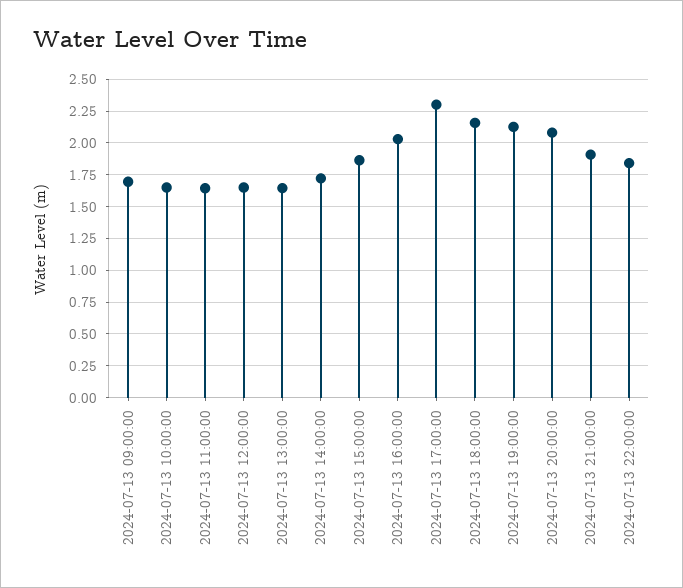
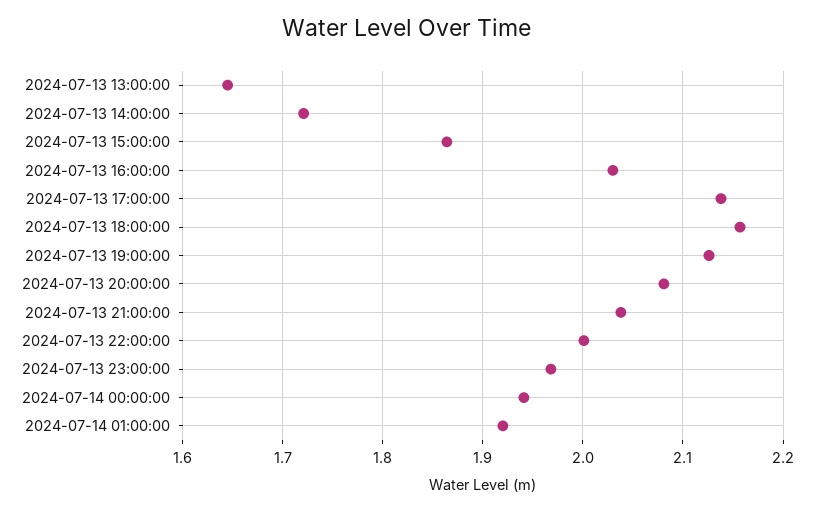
2024-07-13 09:00:00: 1.7 -> none
2024-07-13 10:00:00: 1.65 -> none
2024-07-13 11:00:00: 1.65 -> none
2024-07-13 12:00:00: 1.65 -> none
2024-07-13 17:00:00: 2.3 -> 2.14
2024-07-13 21:00:00: 1.9 -> 2.04
2024-07-13 22:00:00: 1.85 -> 2
2024-07-13 23:00:00: none -> 1.97
2024-07-14 00:00:00: none -> 1.94
2024-07-14 01:00:00: none -> 1.92

